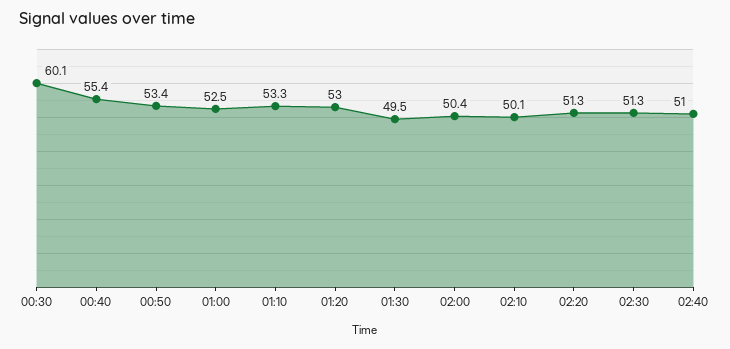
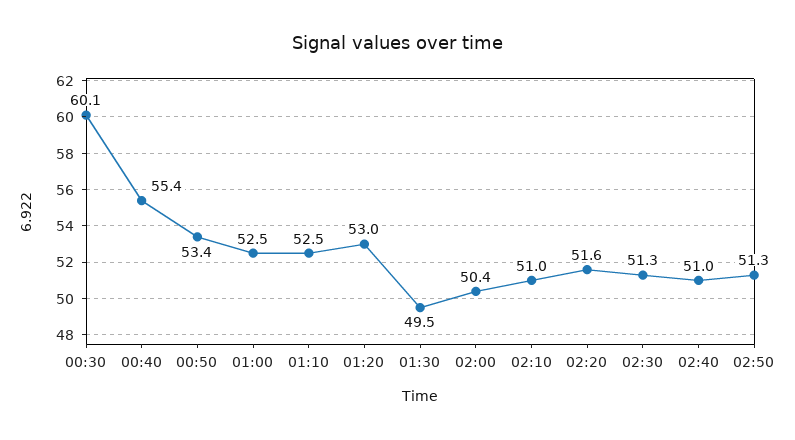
01:10: 53.3 -> 52.5
02:10: 50.1 -> 51
02:20: 51.3 -> 51.6
02:50: none -> 51.3

